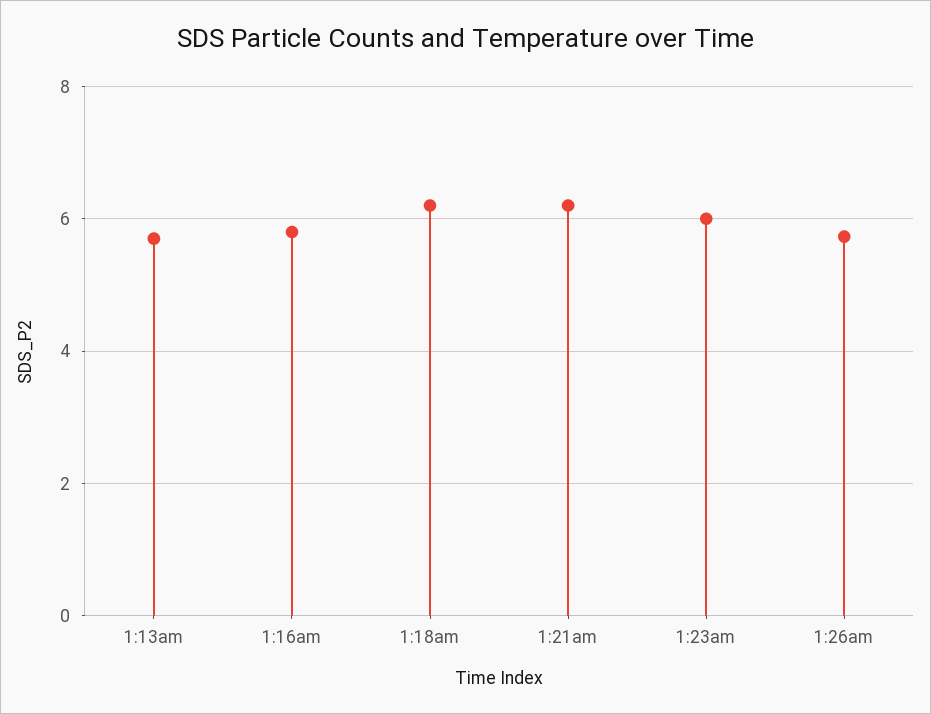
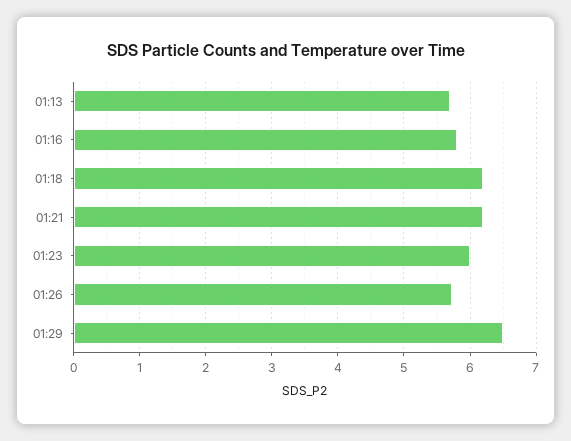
01:29: none -> 6.5

